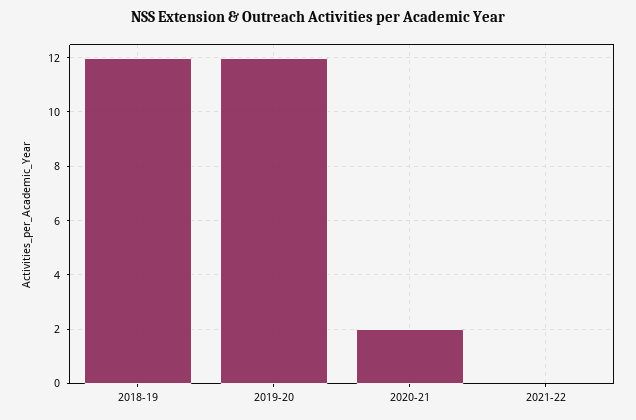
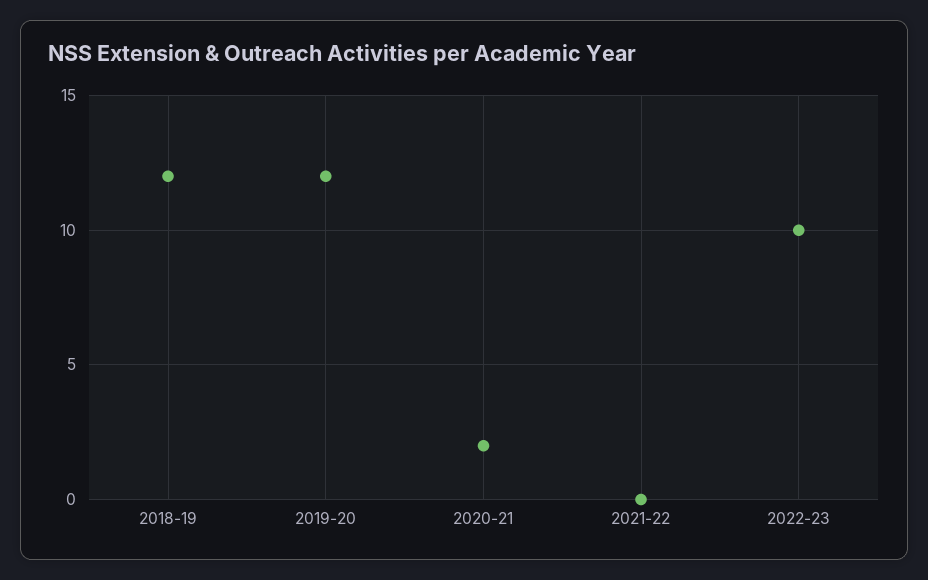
2022-23: none -> 10

